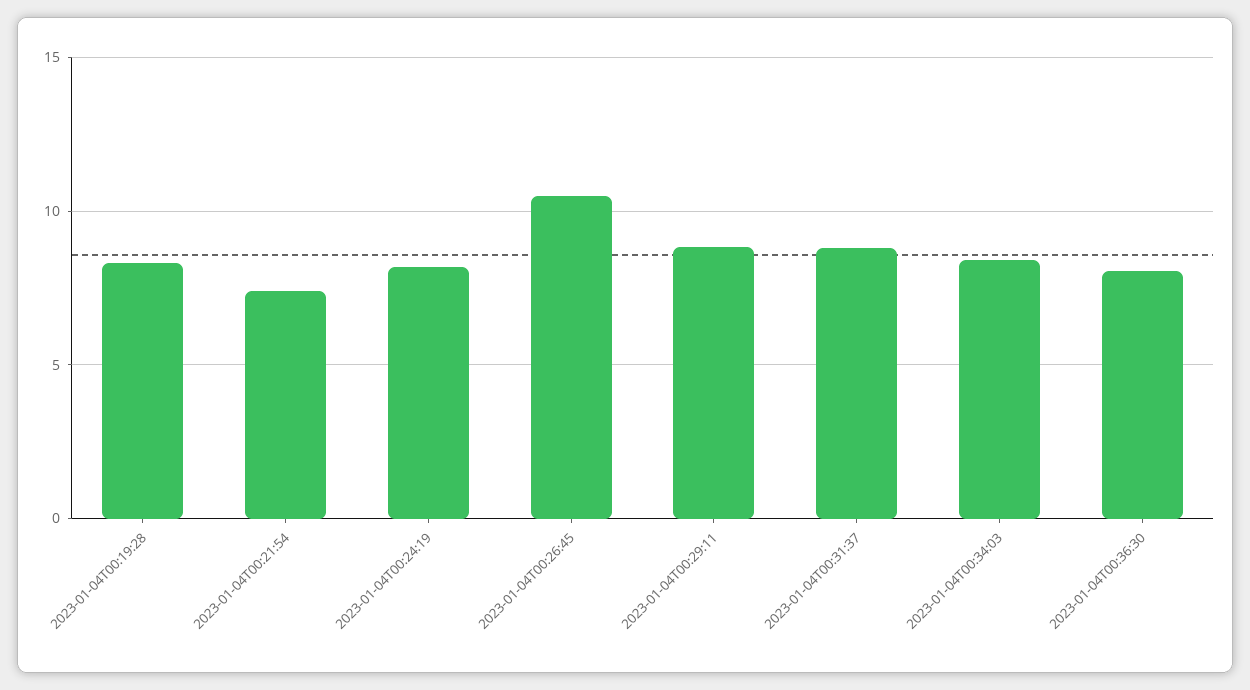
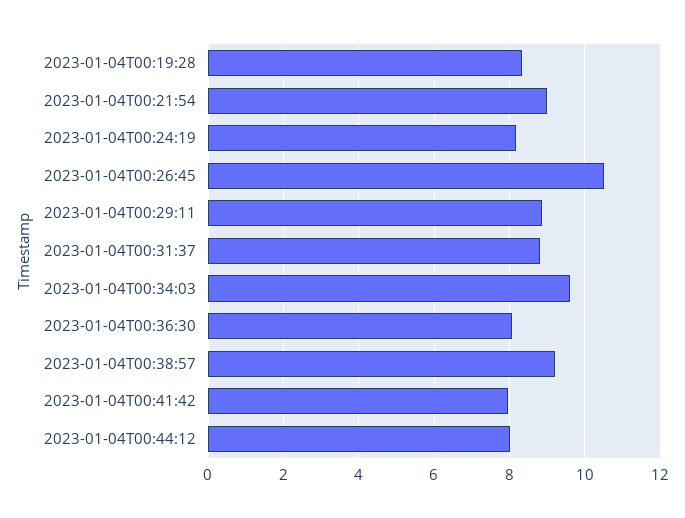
2023-01-04T00:21:54: 7.5 -> 9
2023-01-04T00:34:03: 8.5 -> 9.6
2023-01-04T00:38:57: none -> 9.2
2023-01-04T00:41:42: none -> 8
2023-01-04T00:44:12: none -> 8

